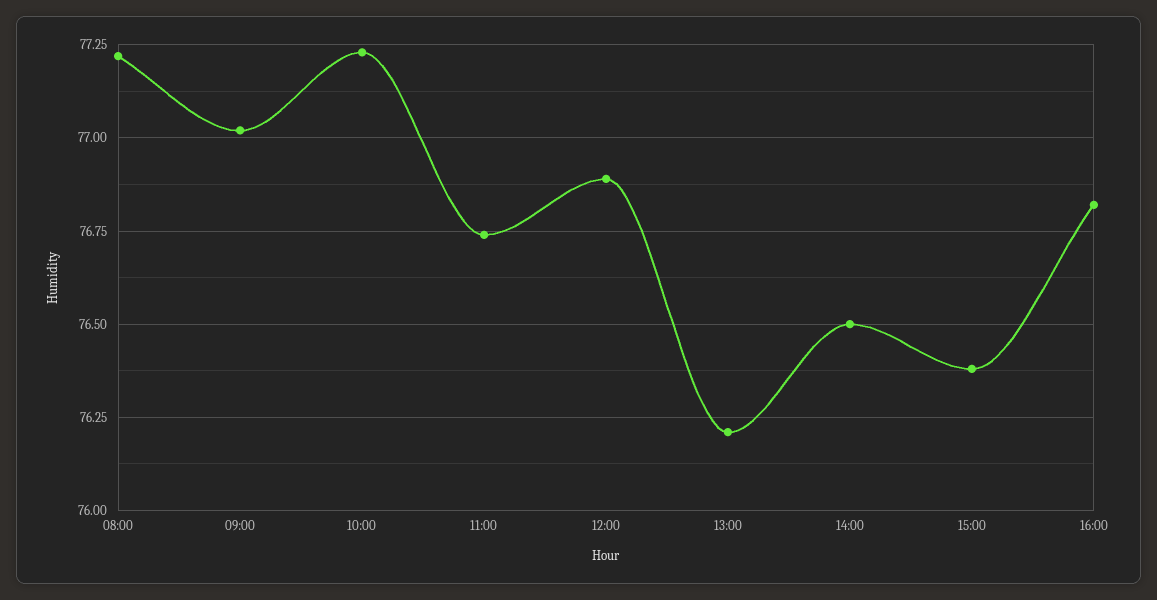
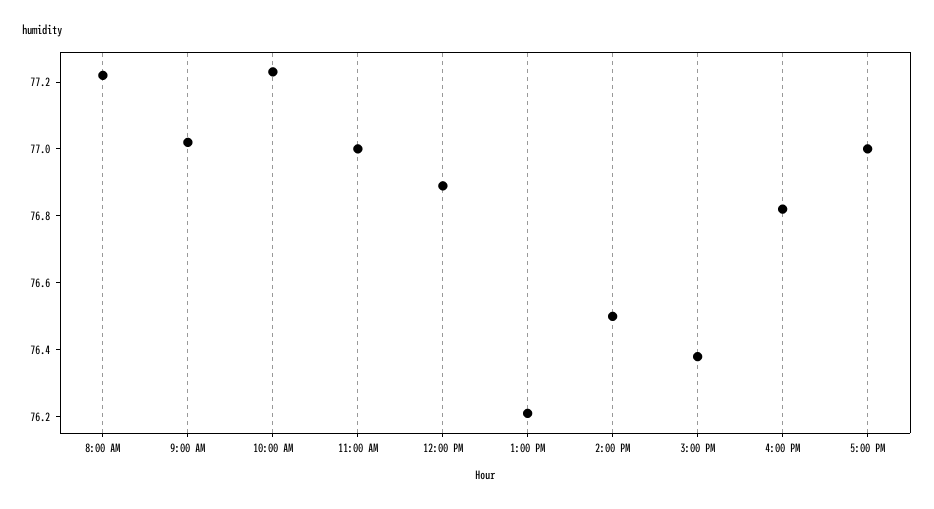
11:00: 76.75 -> 77
5:00 PM: none -> 77

